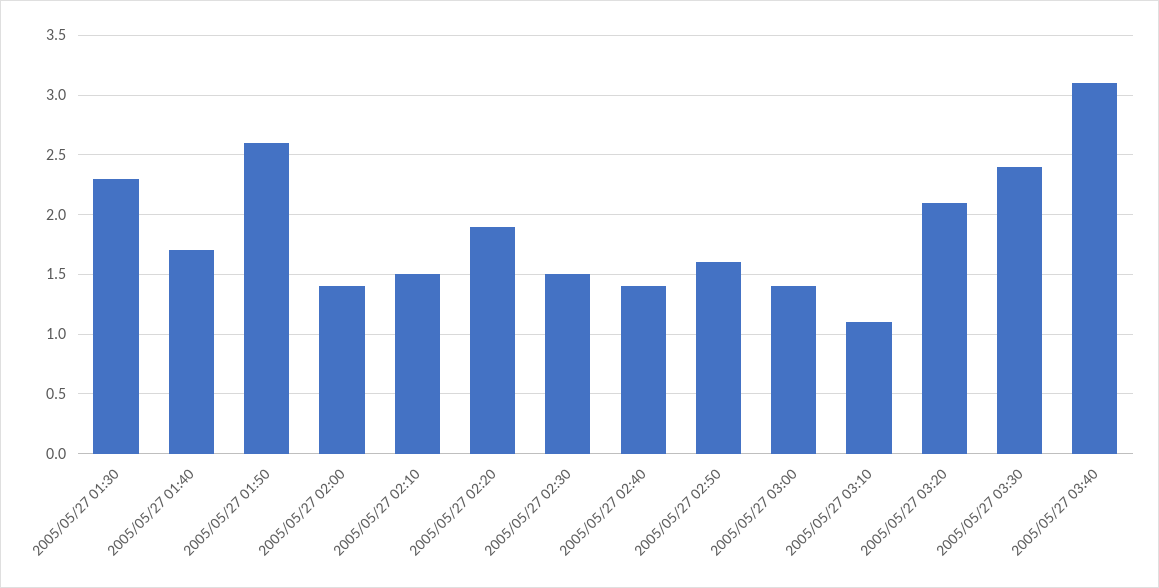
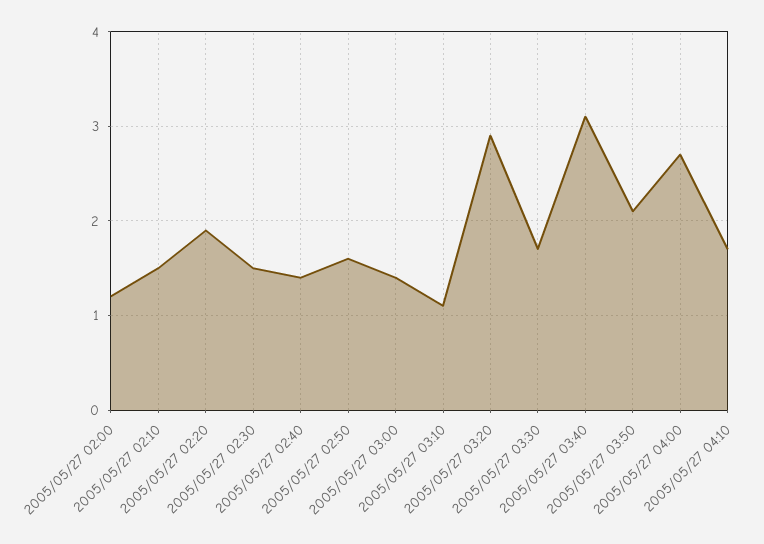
2005/05/27 01:30: 2.3 -> none
2005/05/27 01:40: 1.7 -> none
2005/05/27 01:50: 2.6 -> none
2005/05/27 02:00: 1.4 -> 1.2
2005/05/27 03:20: 2.1 -> 2.9
2005/05/27 03:30: 2.4 -> 1.7
2005/05/27 03:50: none -> 2.1
2005/05/27 04:00: none -> 2.7
2005/05/27 04:10: none -> 1.7

